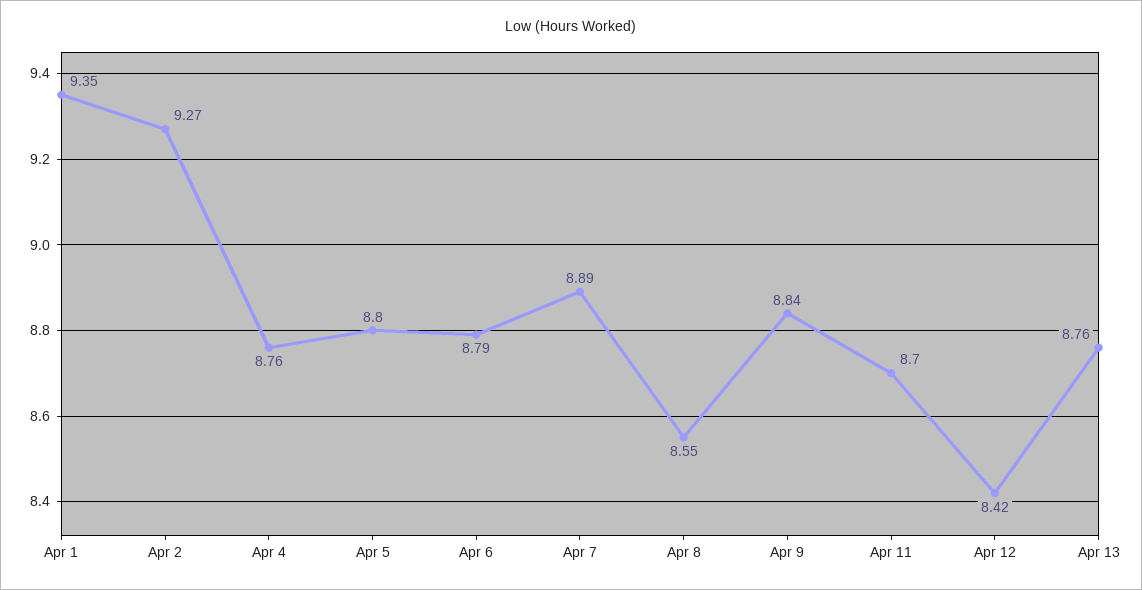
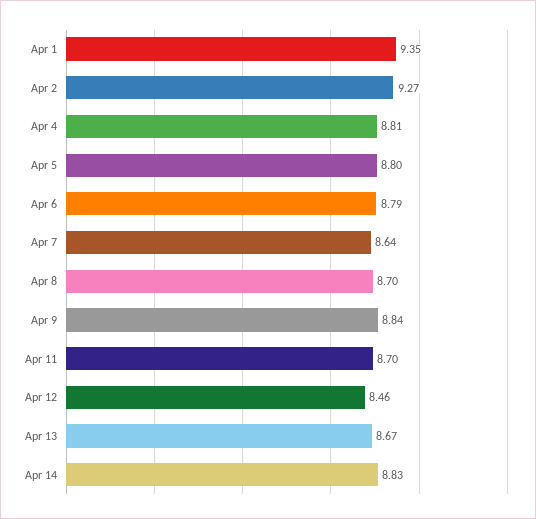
Apr 4: 8.76 -> 8.81
Apr 7: 8.89 -> 8.64
Apr 8: 8.55 -> 8.7
Apr 12: 8.42 -> 8.46
Apr 13: 8.76 -> 8.67
Apr 14: none -> 8.83

